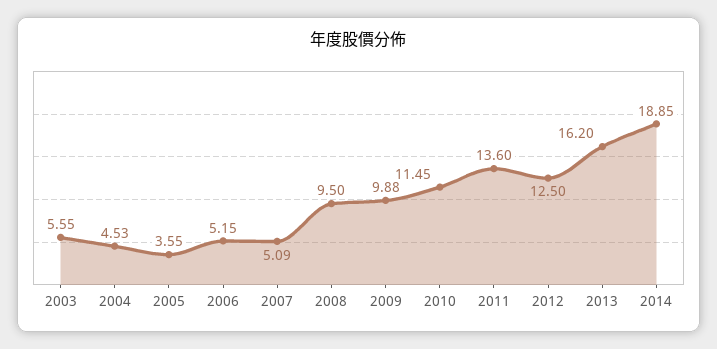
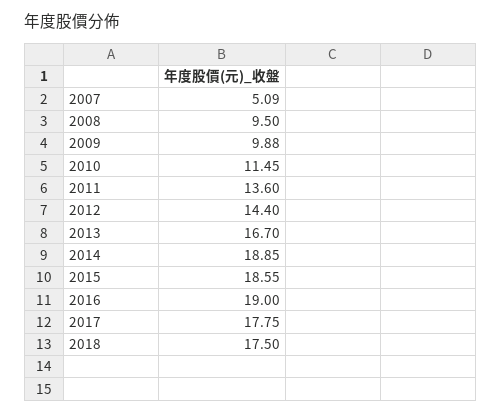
2003: 5.55 -> none
2004: 4.53 -> none
2005: 3.55 -> none
2006: 5.15 -> none
2012: 12.5 -> 14.4
2013: 16.2 -> 16.7
2015: none -> 18.55
2016: none -> 19
2017: none -> 17.75
2018: none -> 17.5

